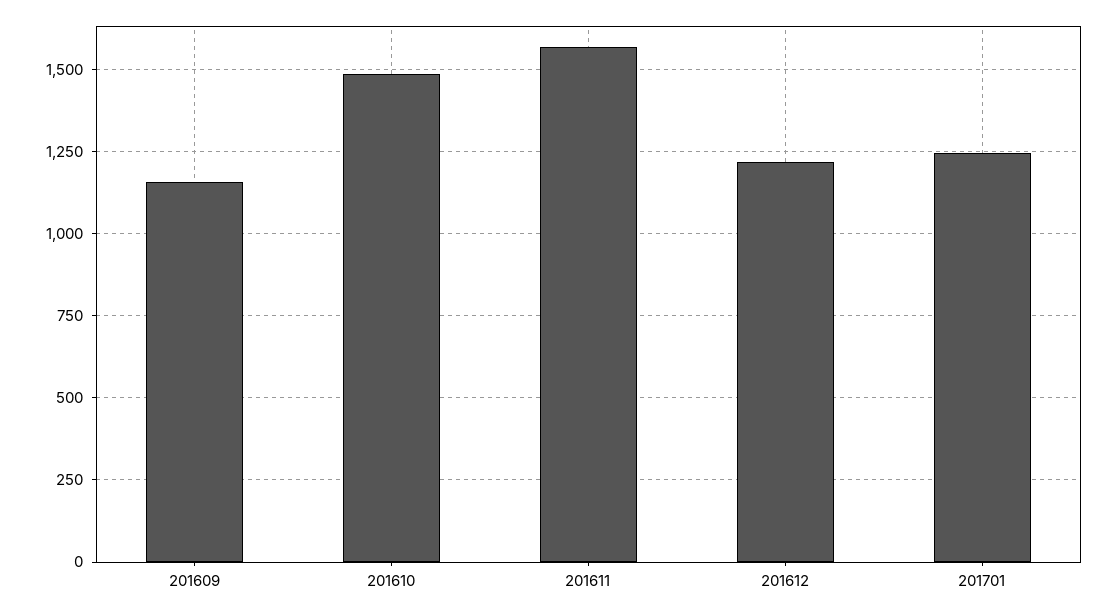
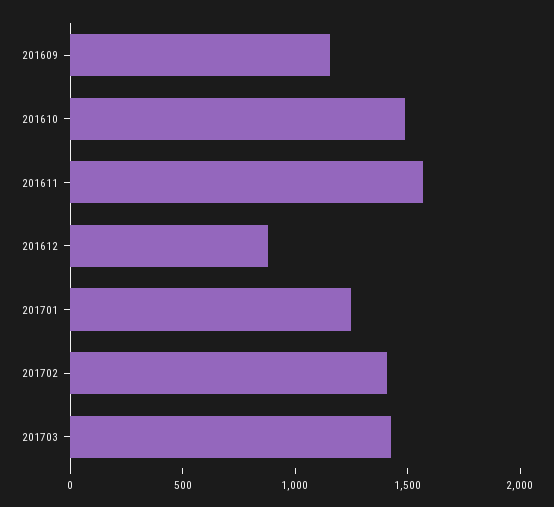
201612: 1225 -> 900
201702: none -> 1400
201703: none -> 1400

